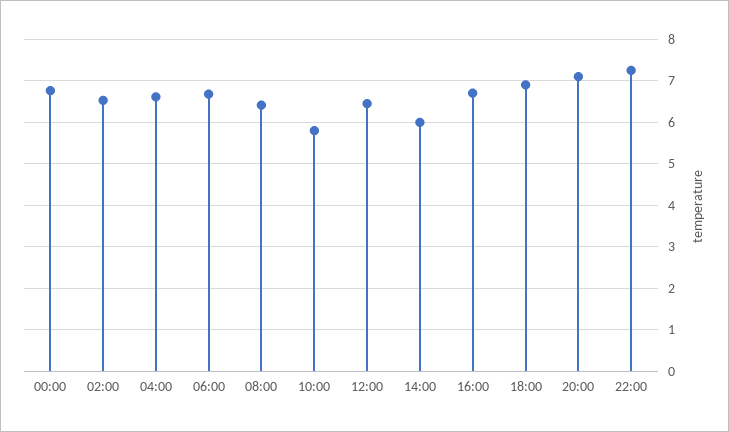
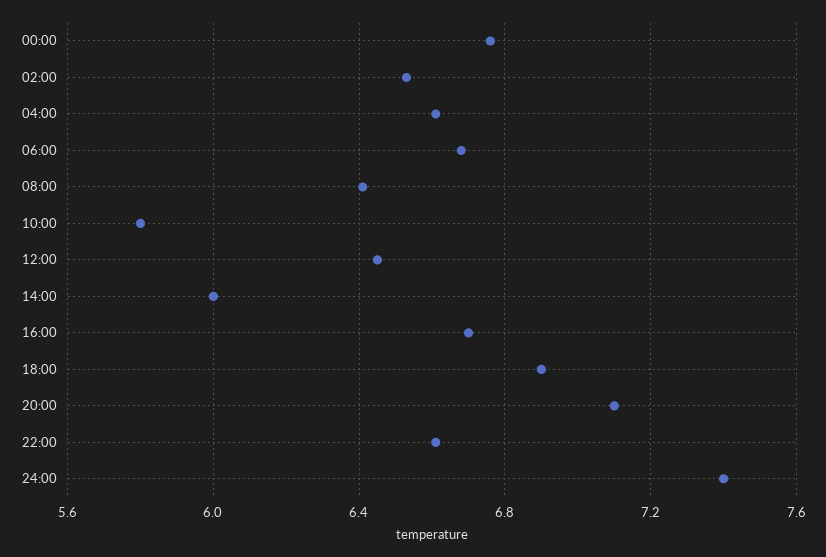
22:00: 7.2 -> 6.6
24:00: none -> 7.4

